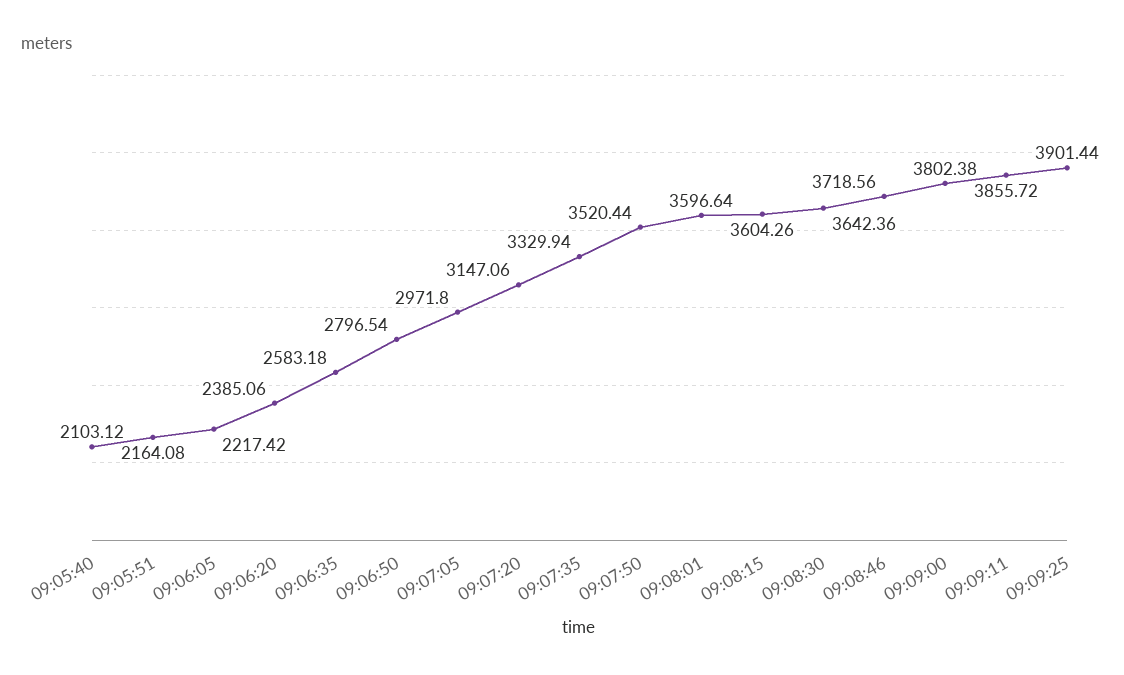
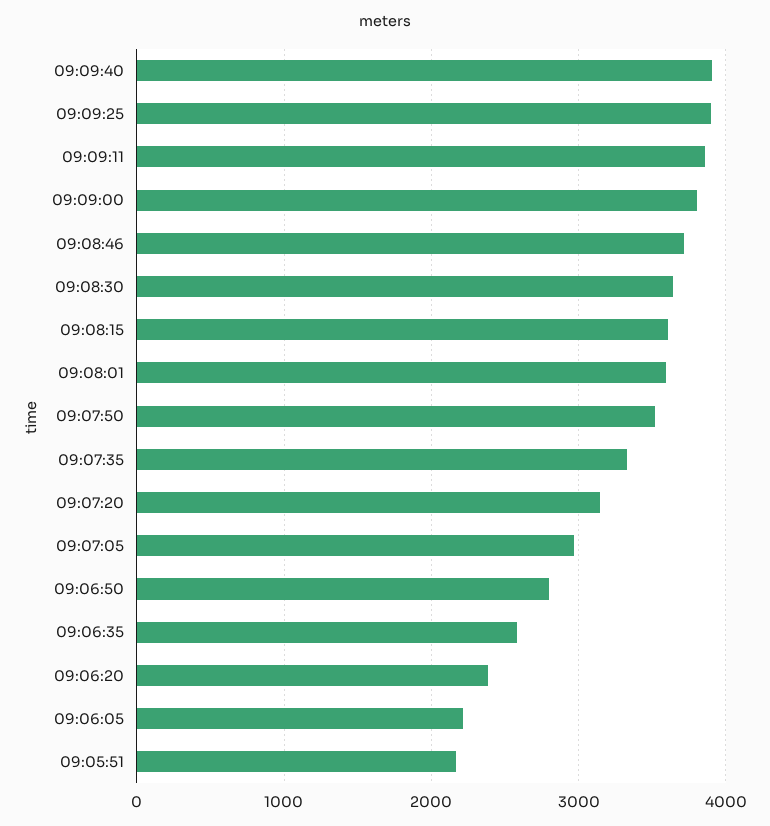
09:05:40: 2103.12 -> none
09:09:40: none -> 3900

